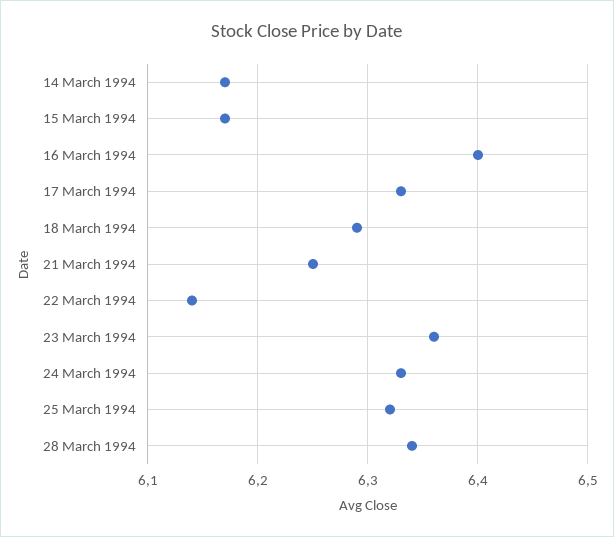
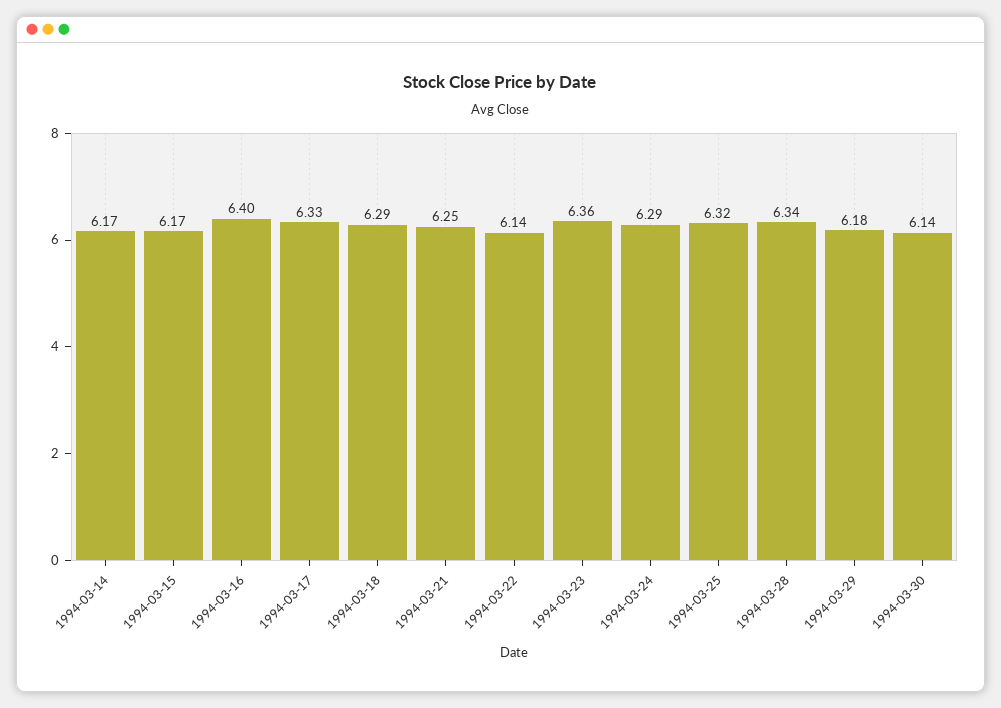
24 March 1994: 6.33 -> 6.29
1994-03-29: none -> 6.18
1994-03-30: none -> 6.14

